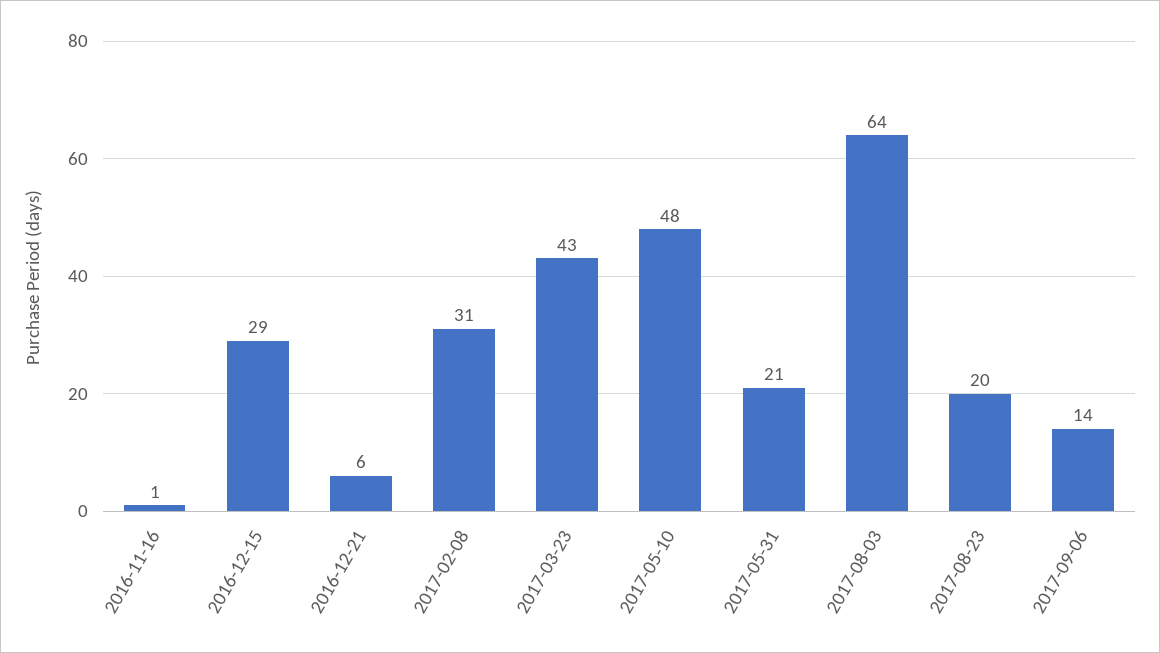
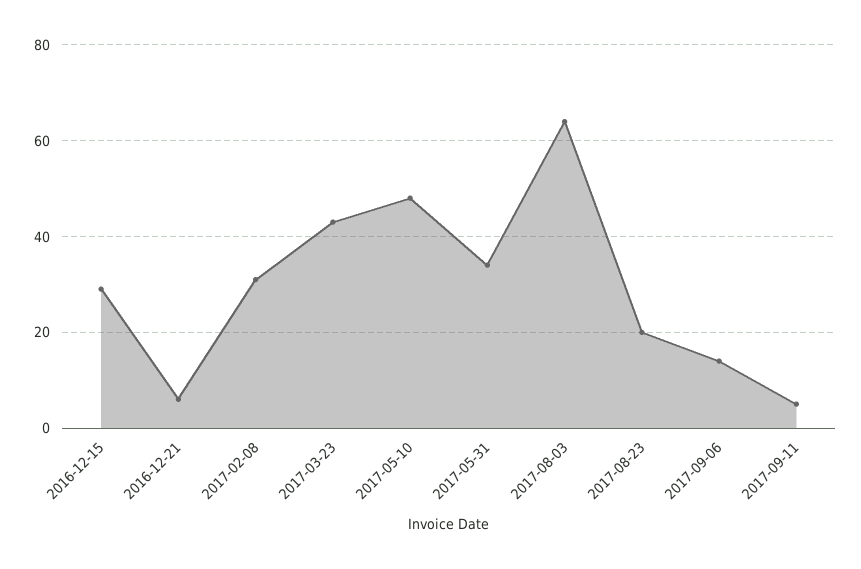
2016-11-16: 1 -> none
2017-05-31: 21 -> 35
2017-09-11: none -> 5

